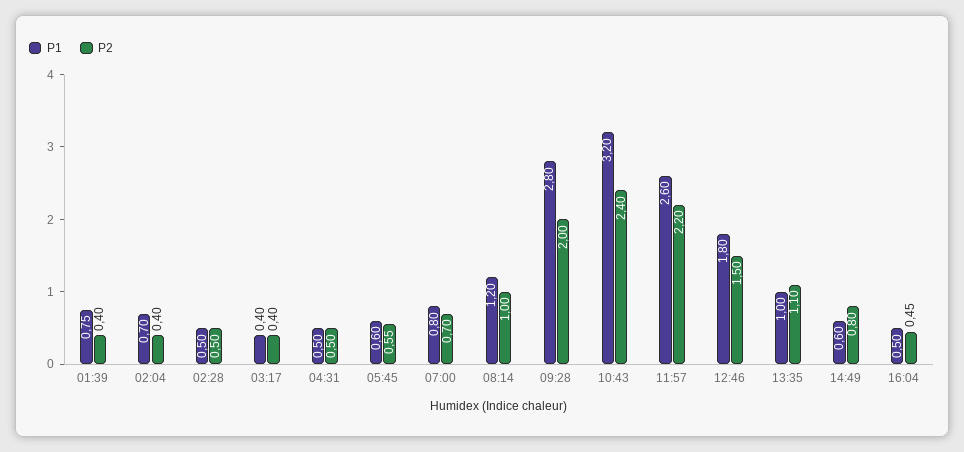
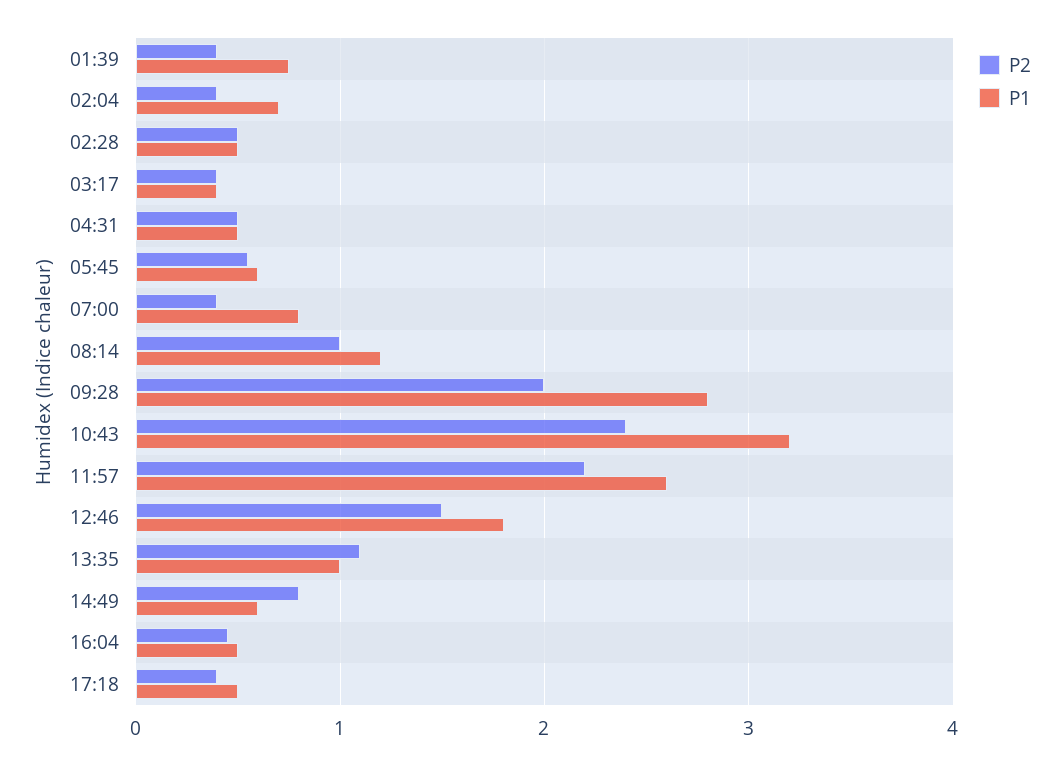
P2, 07:00: 0.7 -> 0.4
P2, 17:18: none -> 0.4
P1, 17:18: none -> 0.5

